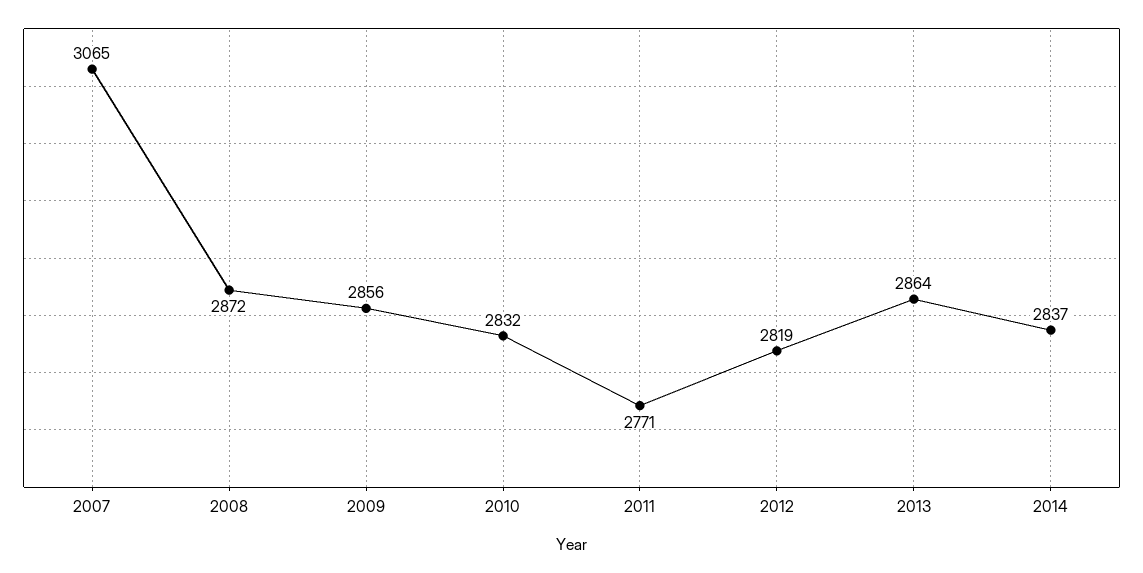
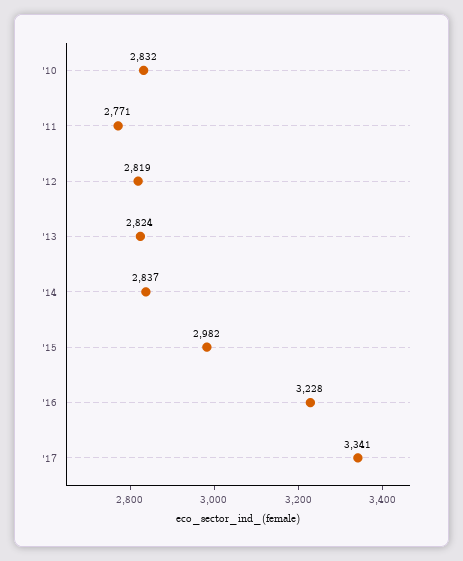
2007: 3065 -> none
2008: 2872 -> none
2009: 2856 -> none
2013: 2864 -> 2824
'15: none -> 2982
'16: none -> 3228
'17: none -> 3341

